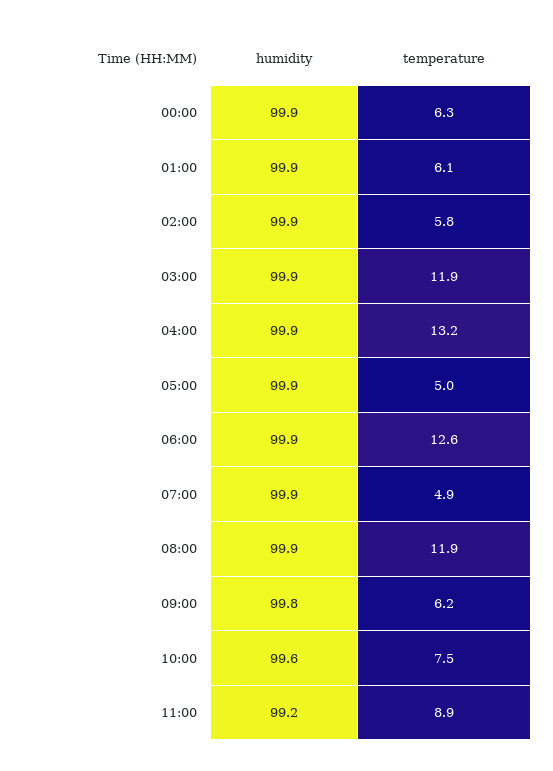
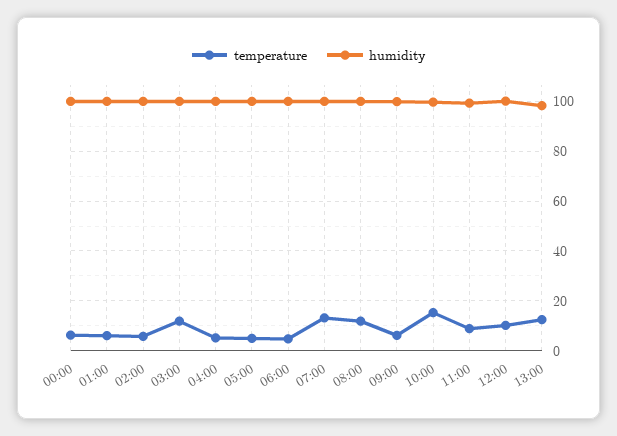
temperature, 04:00: 13.2 -> 5
temperature, 06:00: 12.6 -> 5
temperature, 07:00: 4.9 -> 12.5
temperature, 10:00: 7.5 -> 15
temperature, 12:00: none -> 10
humidity, 12:00: none -> 100
temperature, 13:00: none -> 12.5
humidity, 13:00: none -> 97.5

